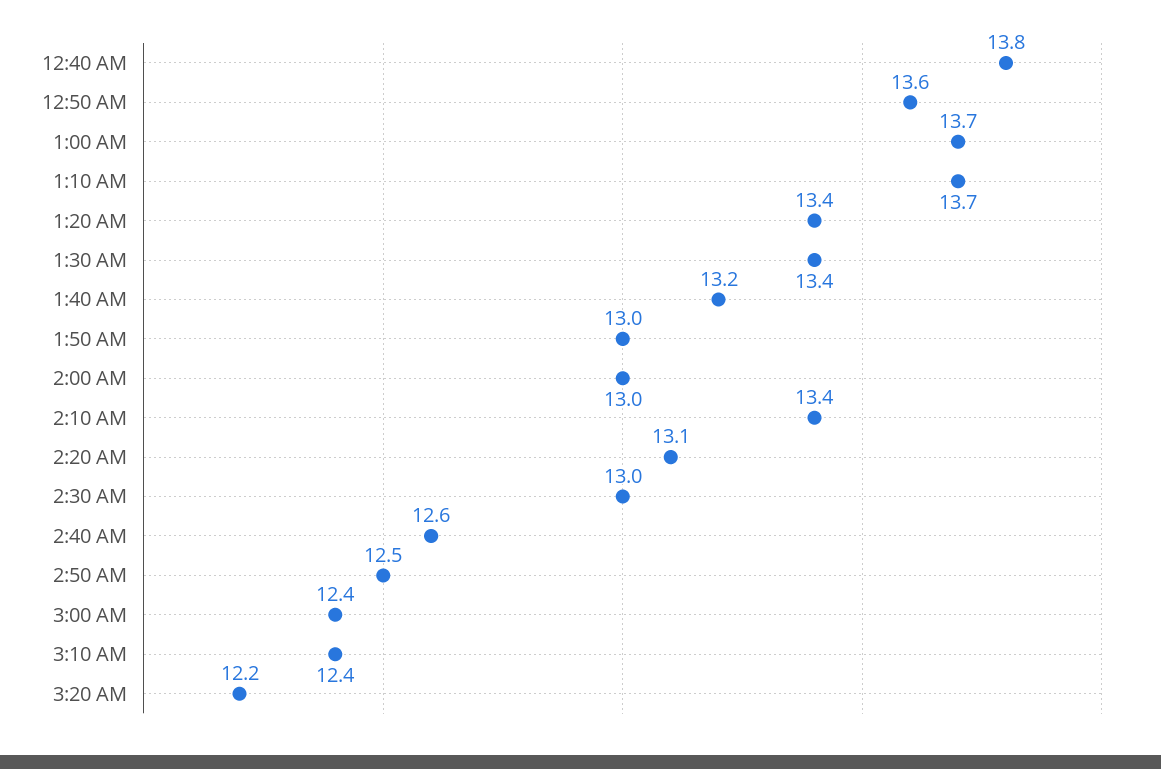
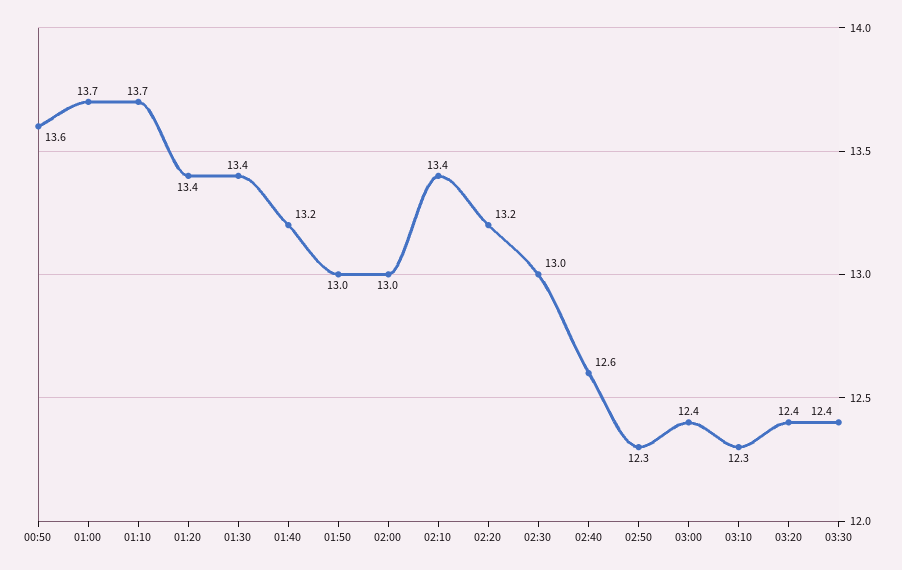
12:40 AM: 13.8 -> none
2:20 AM: 13.1 -> 13.2
2:50 AM: 12.5 -> 12.3
3:10 AM: 12.4 -> 12.3
3:20 AM: 12.2 -> 12.4
03:30: none -> 12.4

